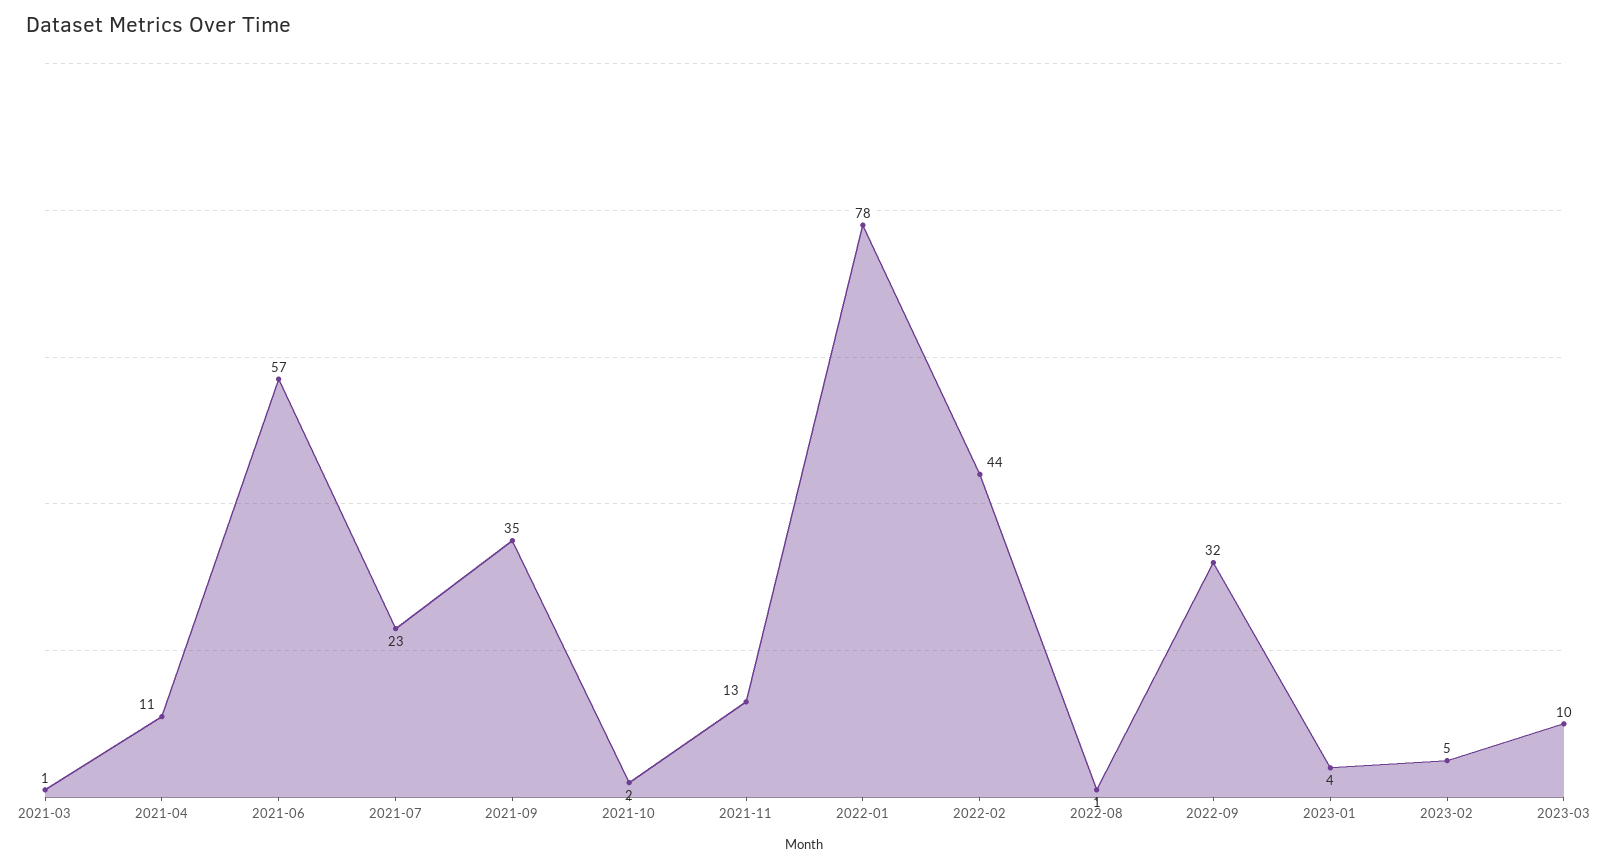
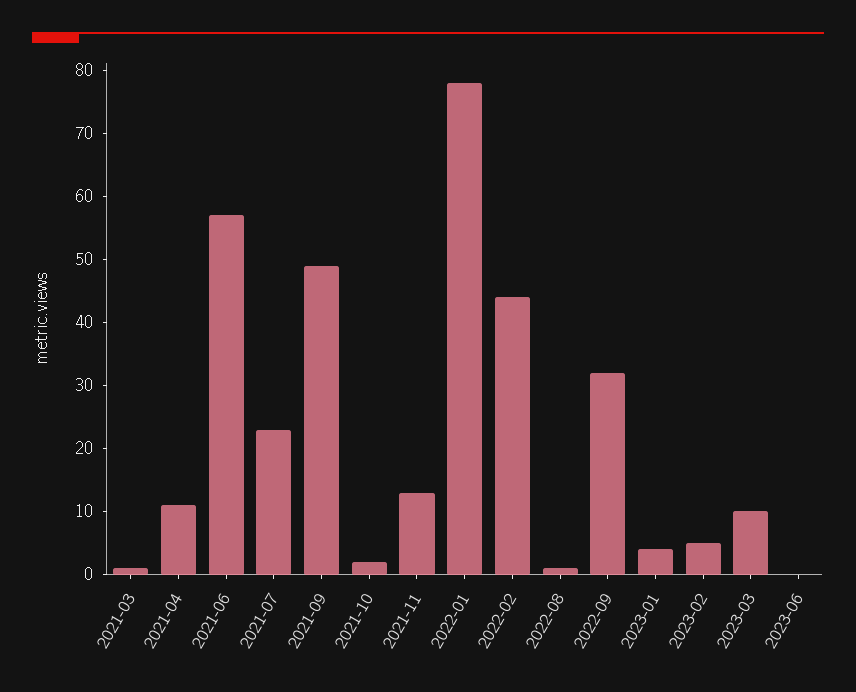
2021-09: 35 -> 50
2023-06: none -> 0

